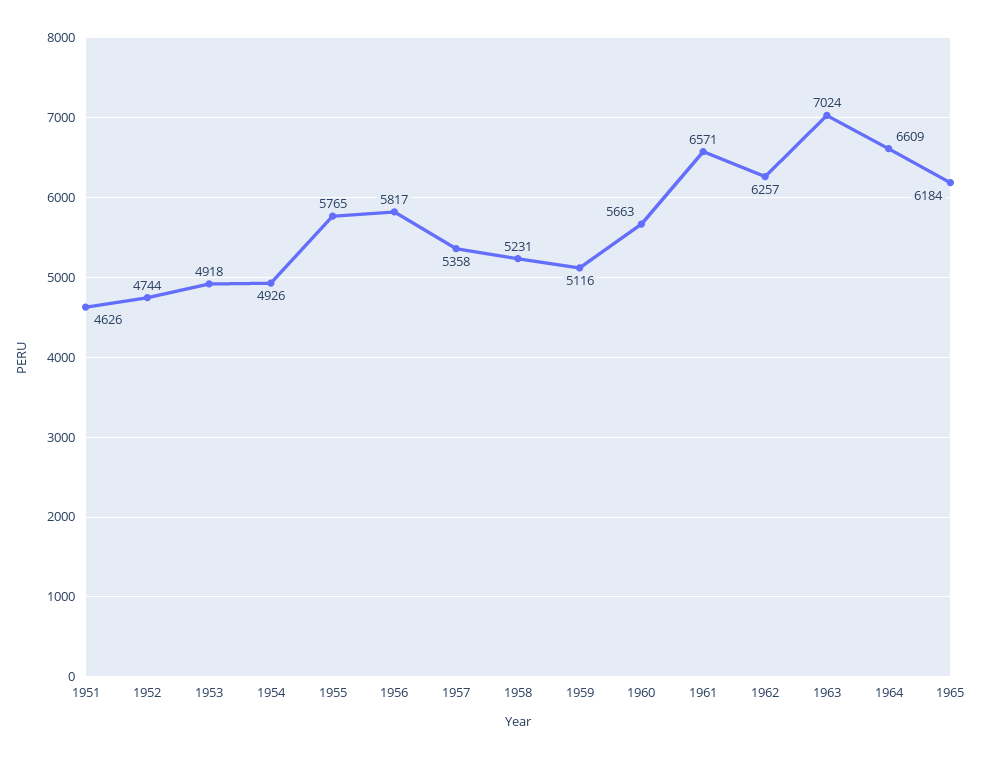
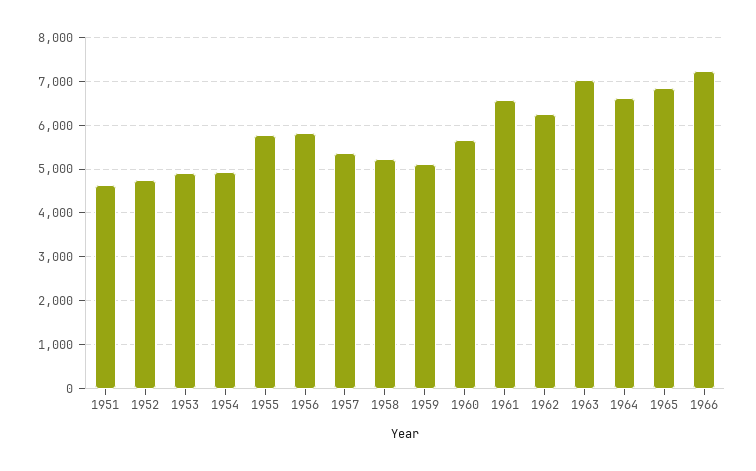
1965: 6184 -> 6800
1966: none -> 7200

